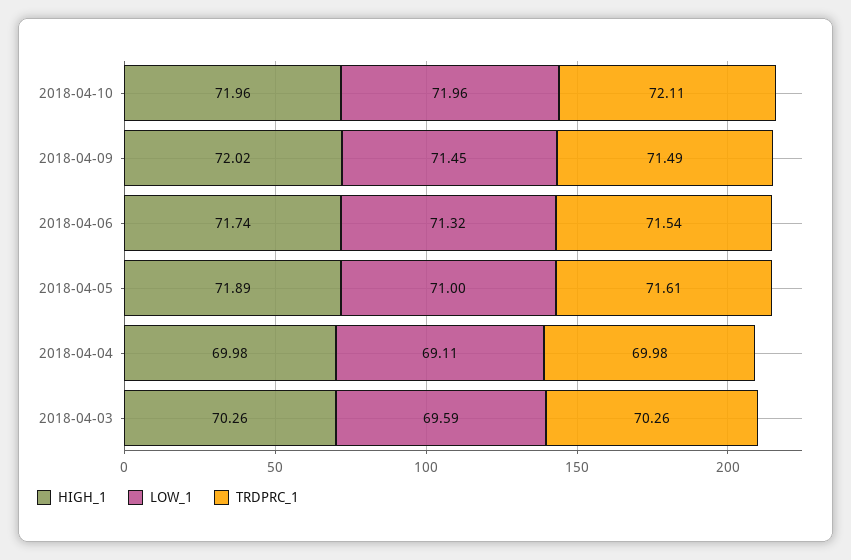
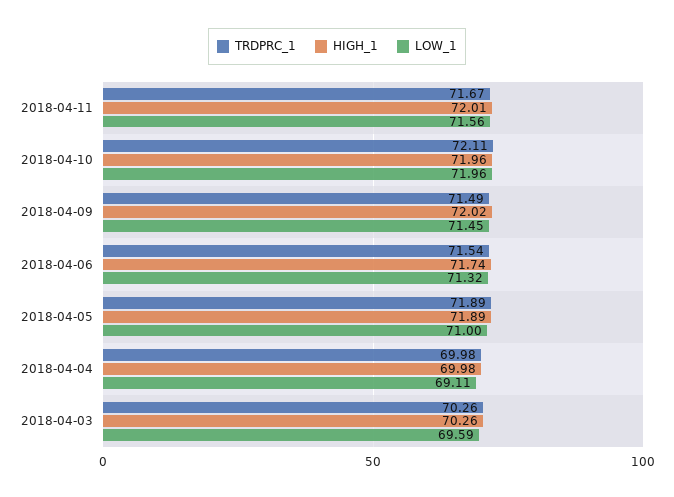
TRDPRC_1, 2018-04-05: 71.61 -> 71.89
TRDPRC_1, 2018-04-11: none -> 71.67
HIGH_1, 2018-04-11: none -> 72.01
LOW_1, 2018-04-11: none -> 71.56

